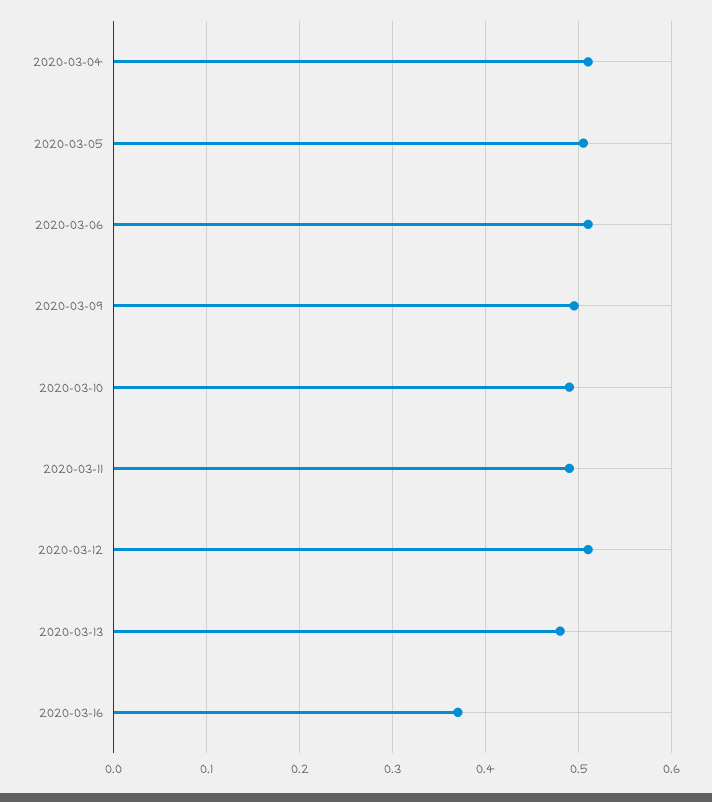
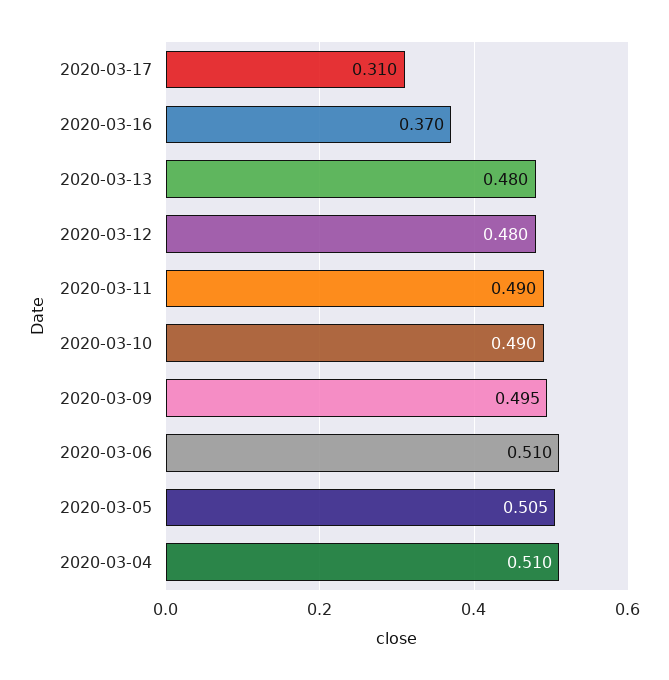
2020-03-12: 0.51 -> 0.48
2020-03-17: none -> 0.31

